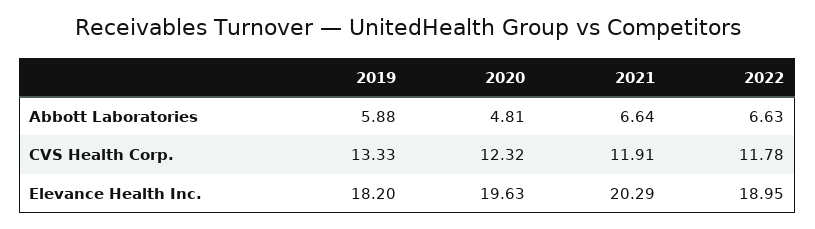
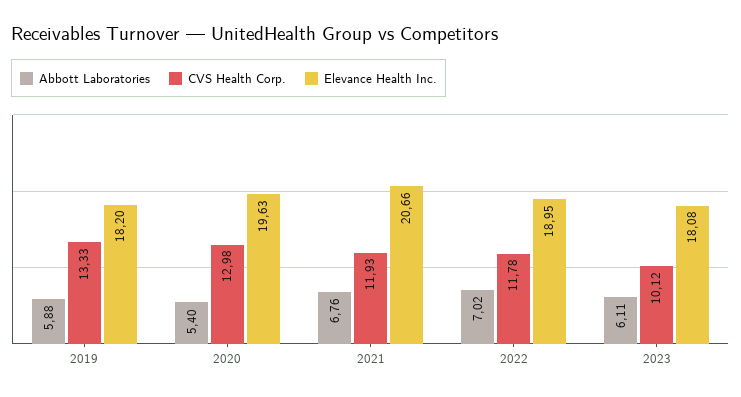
Abbott Laboratories, 2020: 4.81 -> 5.4
Abbott Laboratories, 2021: 6.64 -> 6.76
Abbott Laboratories, 2022: 6.63 -> 7.02
CVS Health Corp., 2020: 12.32 -> 12.98
CVS Health Corp., 2021: 11.91 -> 11.93
Elevance Health Inc., 2021: 20.29 -> 20.66
Abbott Laboratories, 2023: none -> 6.11
CVS Health Corp., 2023: none -> 10.12
Elevance Health Inc., 2023: none -> 18.08

